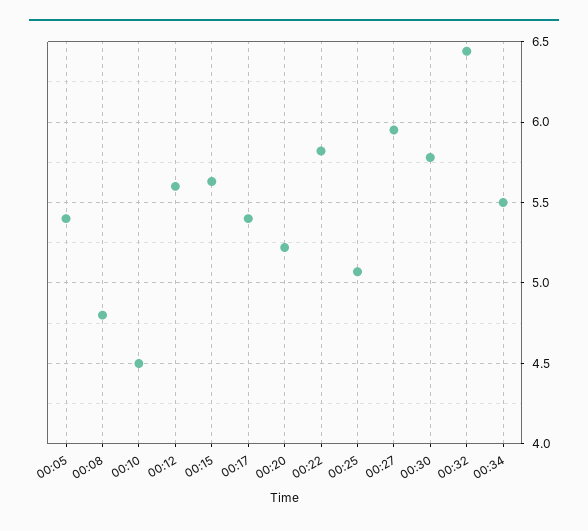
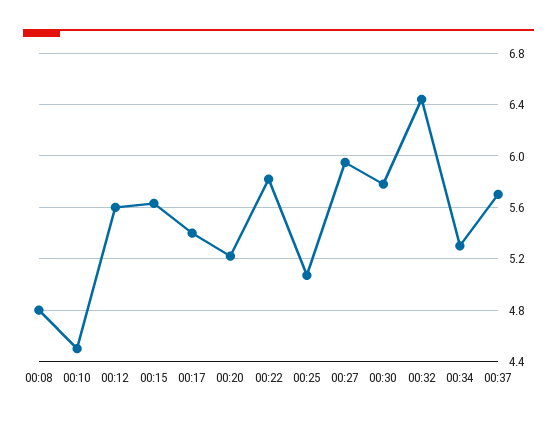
00:05: 5.4 -> none
00:34: 5.5 -> 5.3
00:37: none -> 5.7

